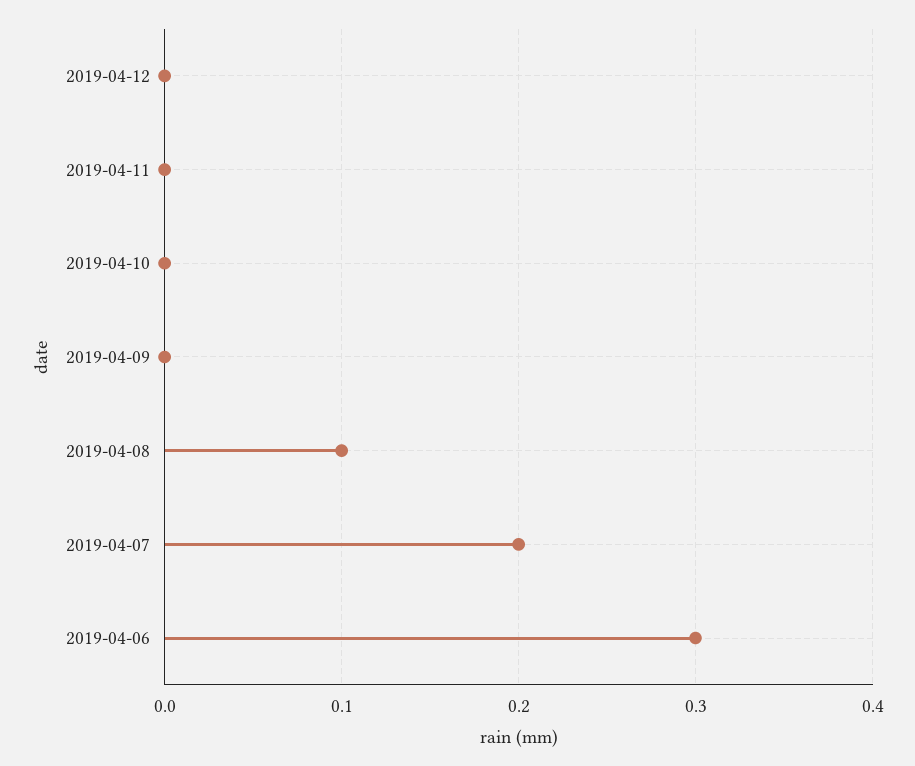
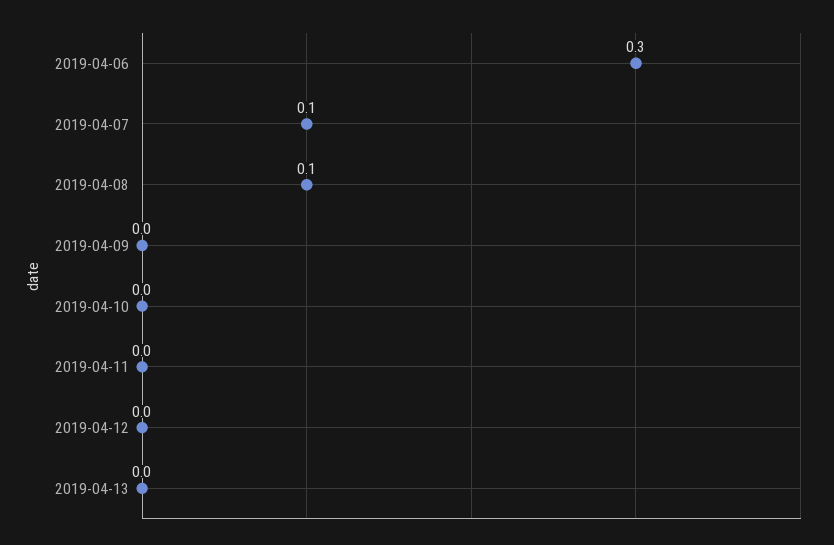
2019-04-07: 0.2 -> 0.1
2019-04-13: none -> 0

